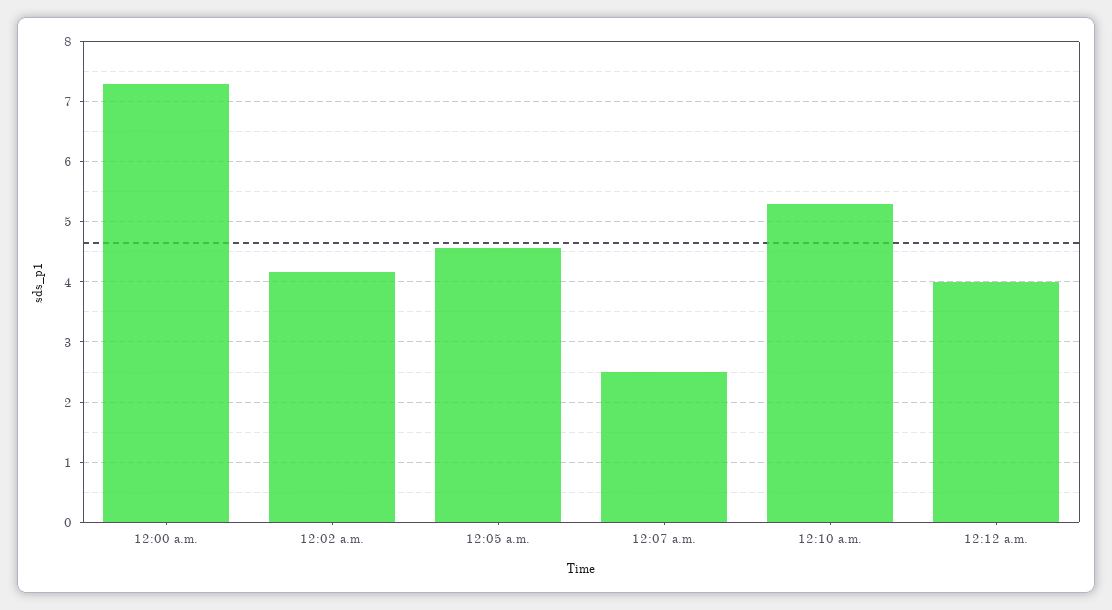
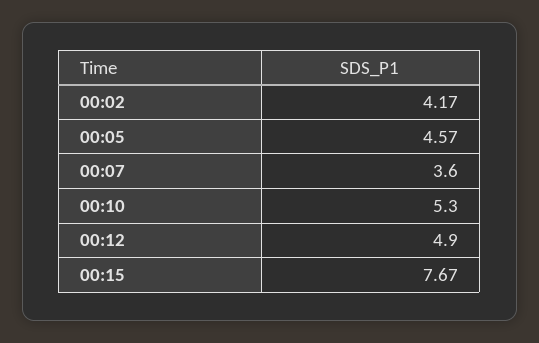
12:00 a.m.: 7.3 -> none
12:07 a.m.: 2.5 -> 3.6
12:12 a.m.: 4 -> 4.9
00:15: none -> 7.67

